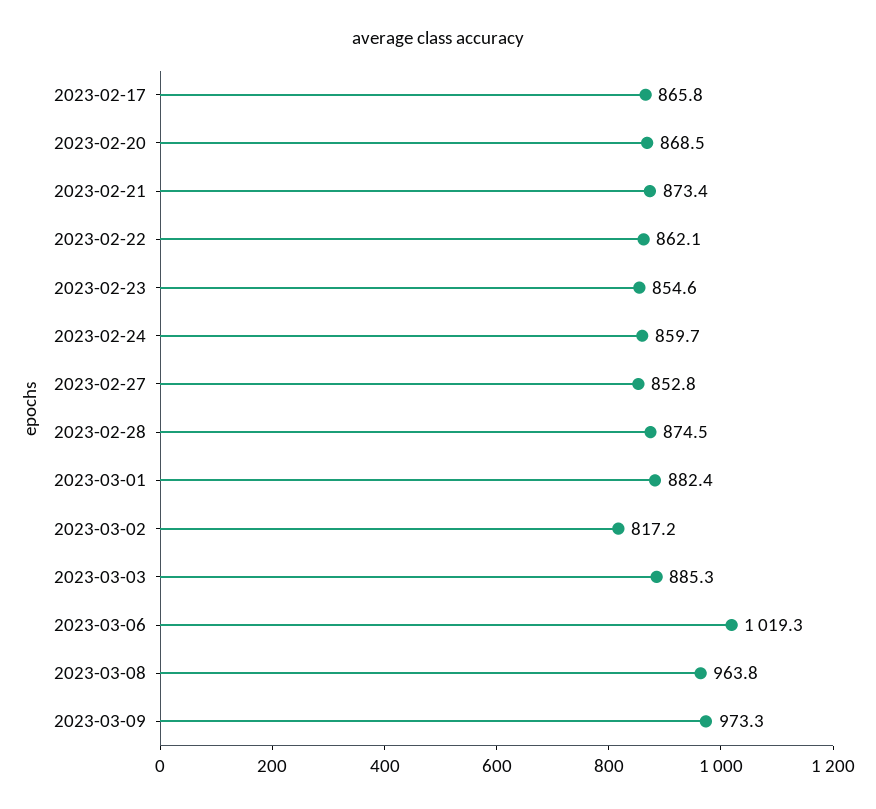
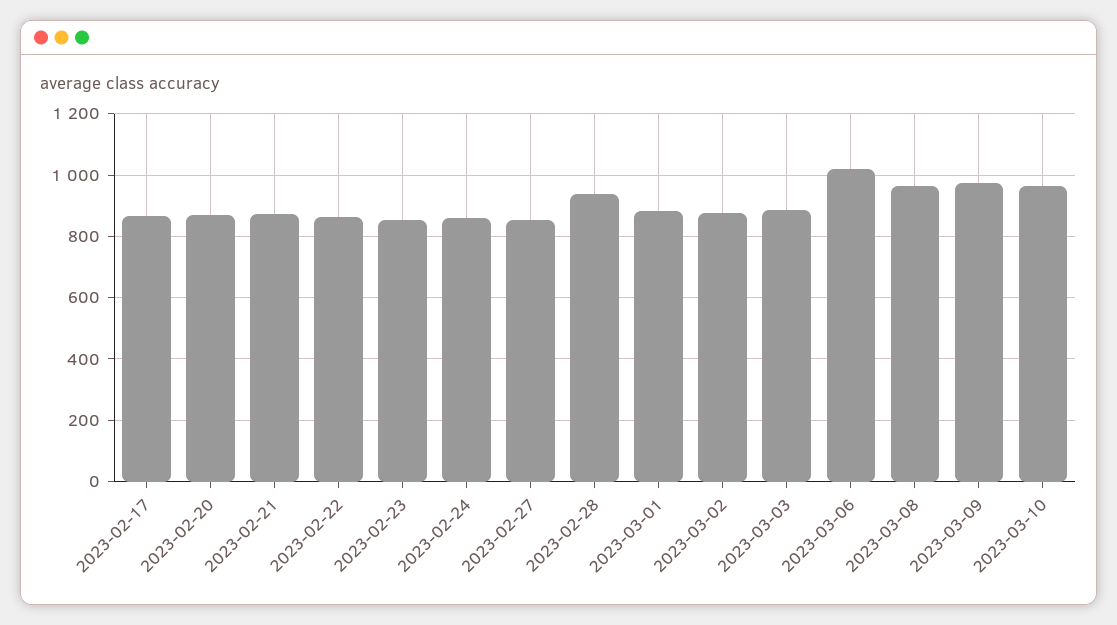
2023-02-28: 874.5 -> 940
2023-03-02: 817.2 -> 880
2023-03-10: none -> 960

